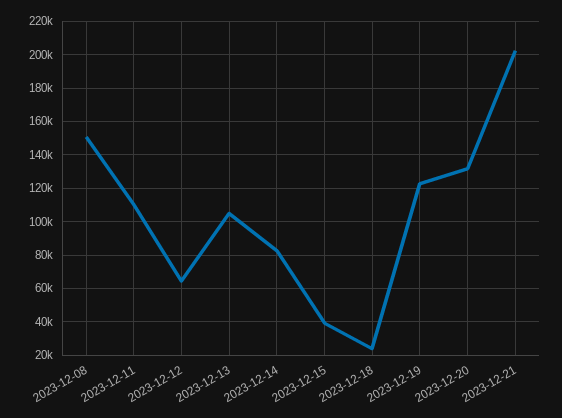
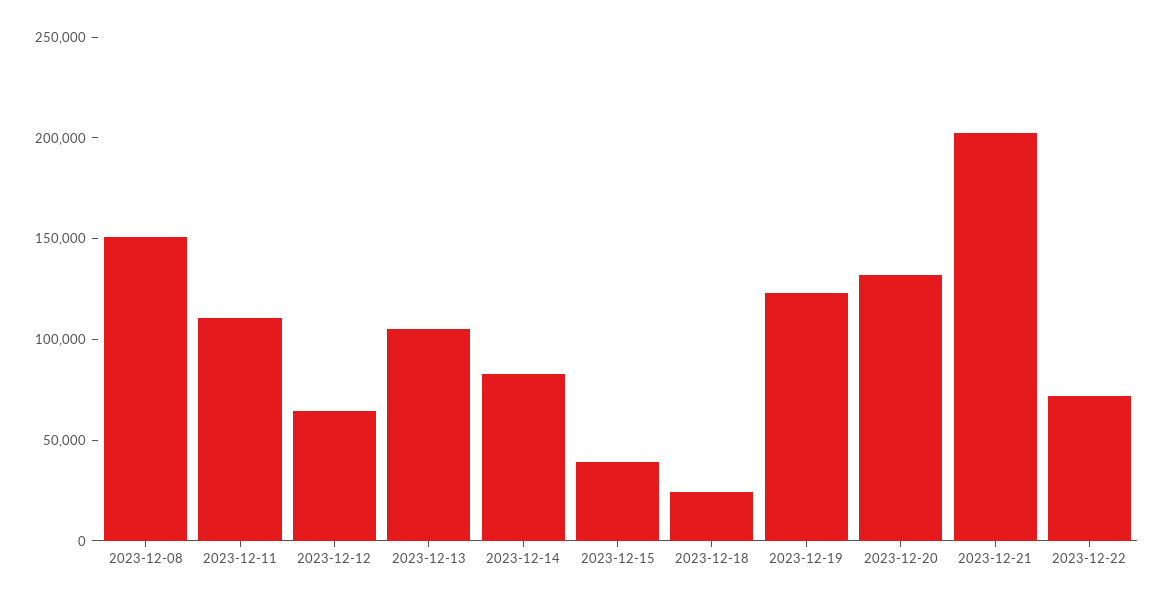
2023-12-22: none -> 70000

